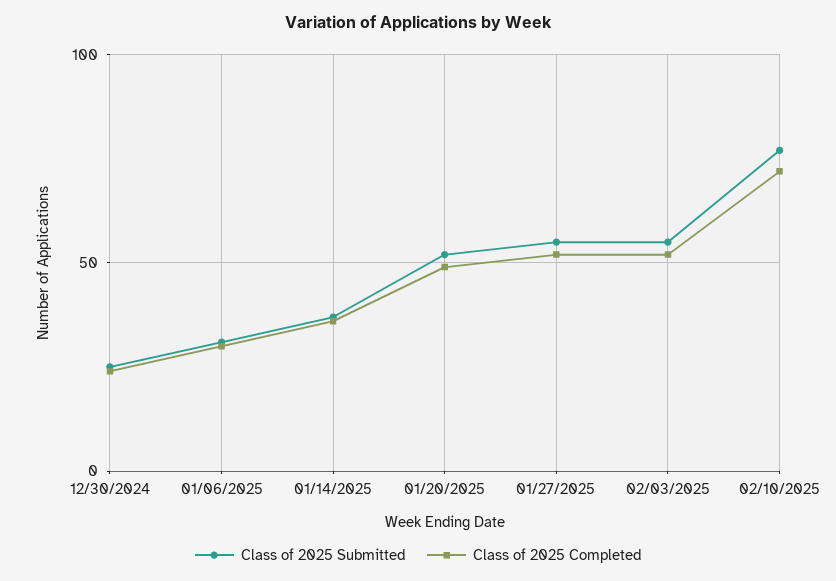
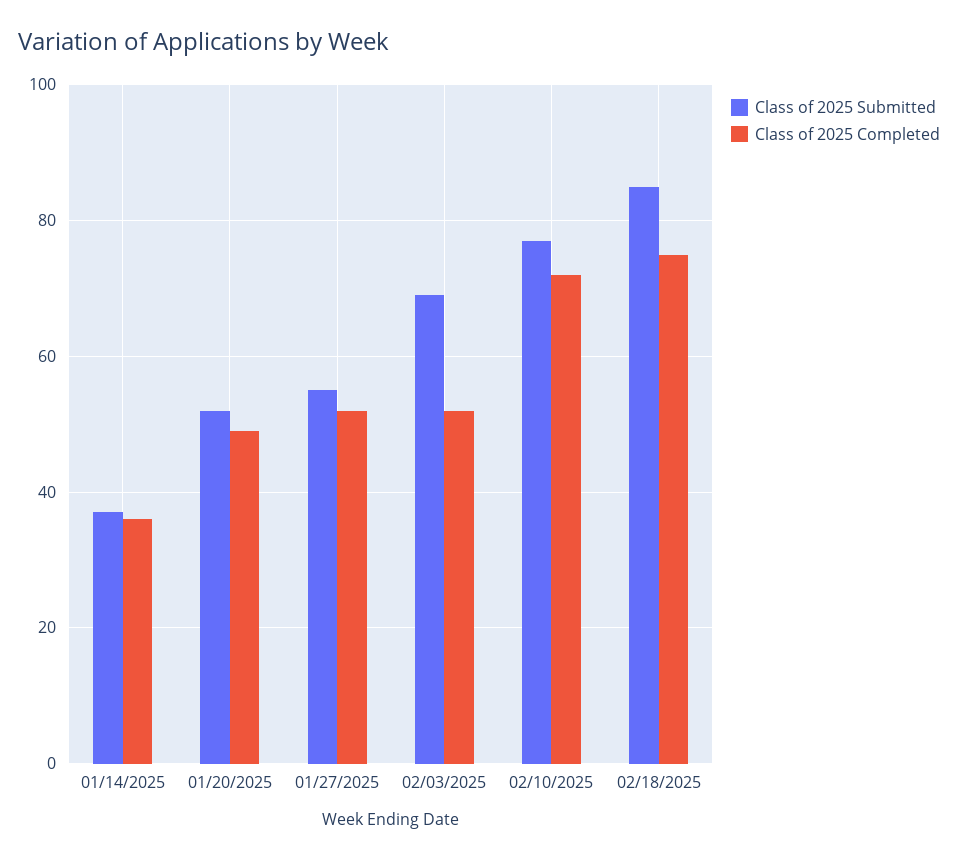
Class of 2025 Submitted, 12/30/2024: 25 -> none
Class of 2025 Completed, 12/30/2024: 25 -> none
Class of 2025 Submitted, 01/06/2025: 30 -> none
Class of 2025 Completed, 01/06/2025: 30 -> none
Class of 2025 Submitted, 02/03/2025: 55 -> 70
Class of 2025 Submitted, 02/18/2025: none -> 85
Class of 2025 Completed, 02/18/2025: none -> 75

